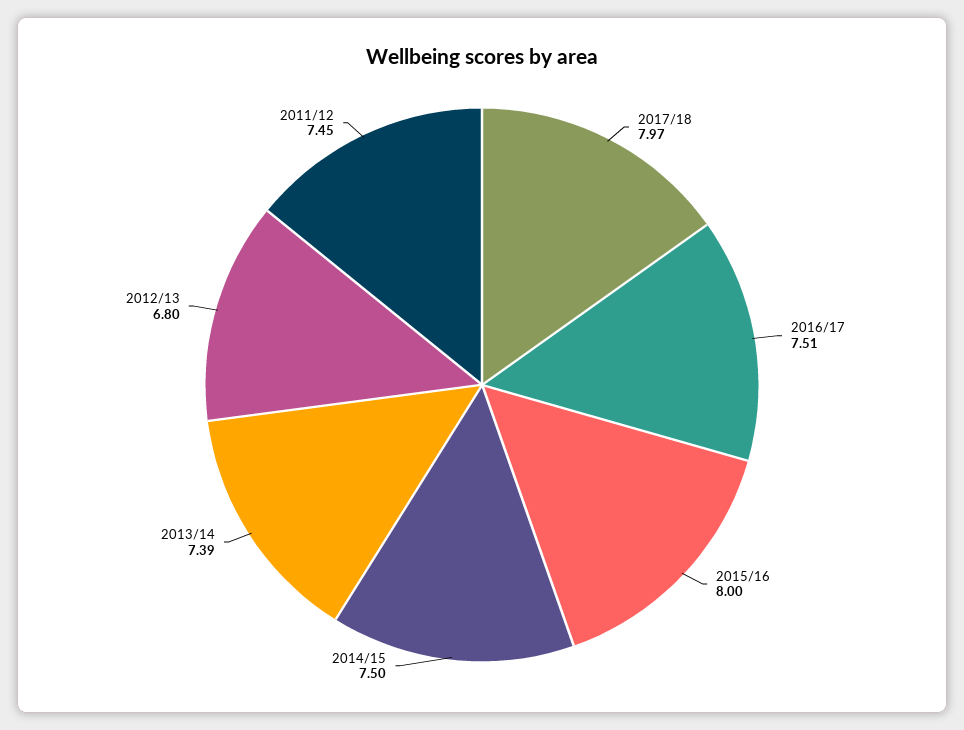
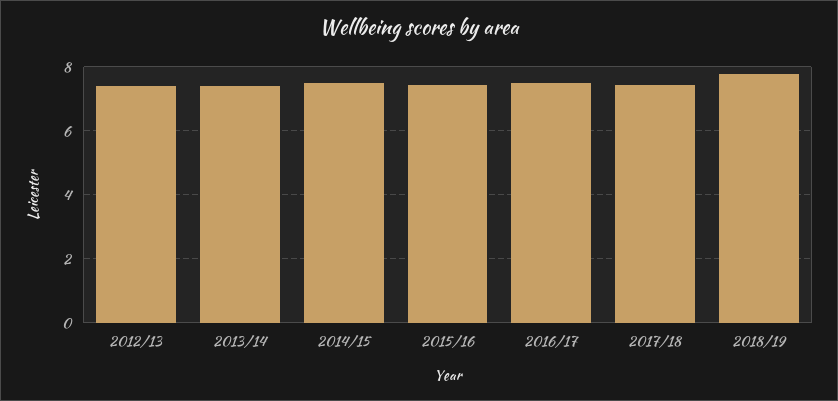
2017/18: 7.97 -> 7.4
2015/16: 8 -> 7.4
2012/13: 6.8 -> 7.4
2011/12: 7.45 -> none
2018/19: none -> 7.8

